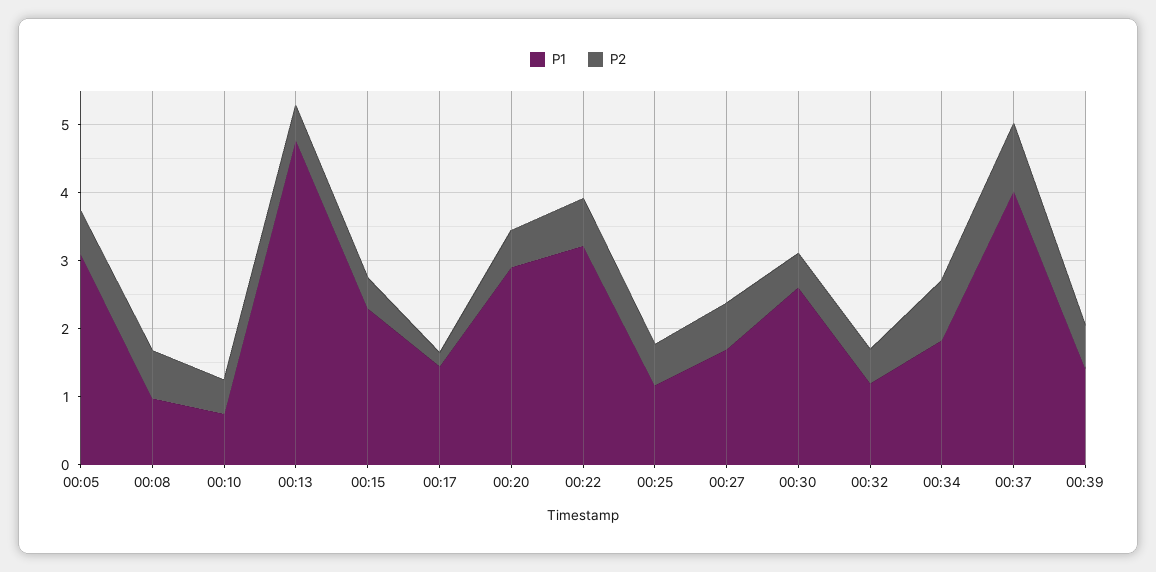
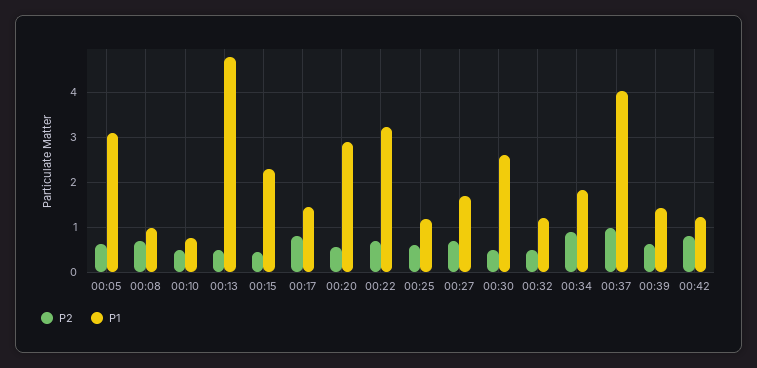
P2, 00:17: 0.2 -> 0.8
P2, 00:42: none -> 0.8
P1, 00:42: none -> 1.2

